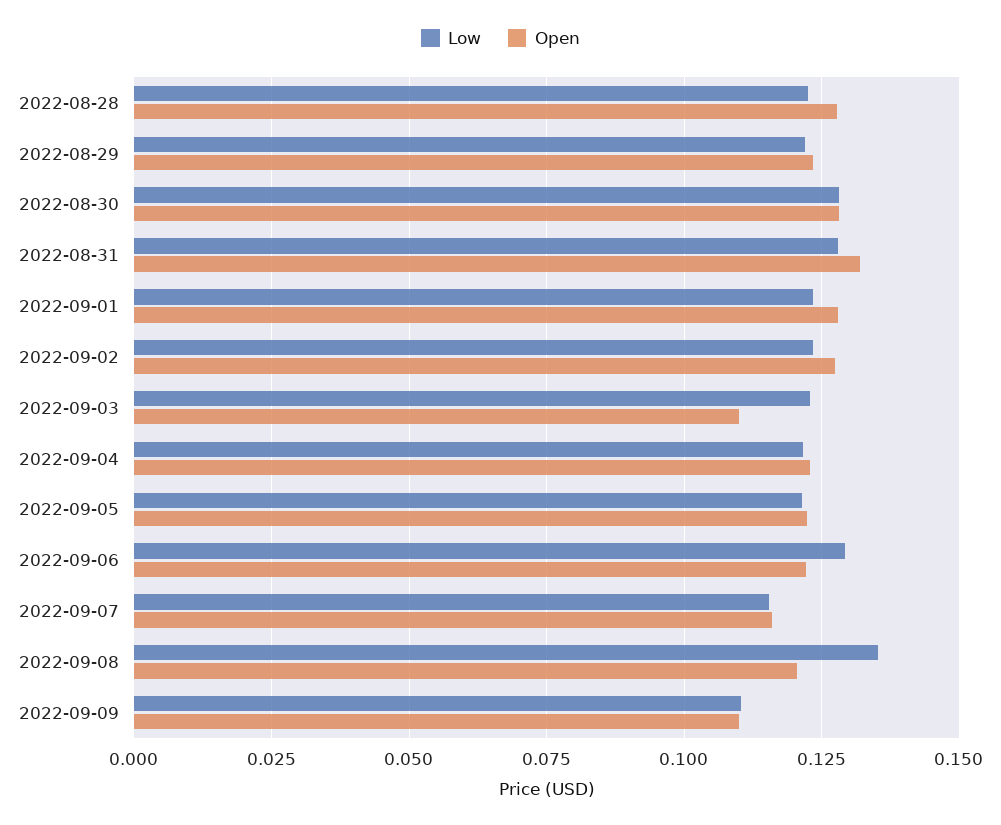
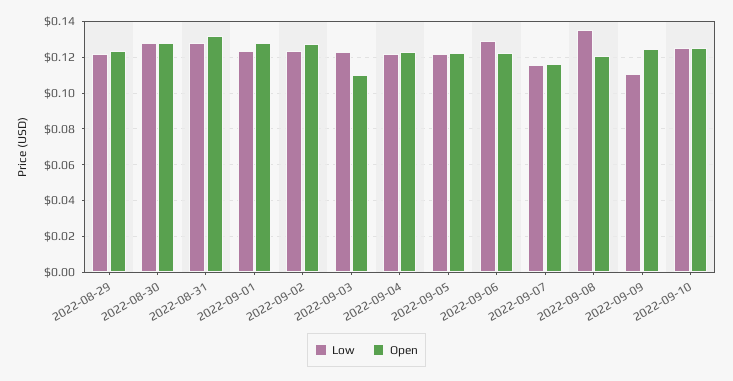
Low, 2022-08-28: 0.1225 -> none
Open, 2022-08-28: 0.1275 -> none
Open, 2022-09-09: 0.11 -> 0.125
Low, 2022-09-10: none -> 0.125
Open, 2022-09-10: none -> 0.125

